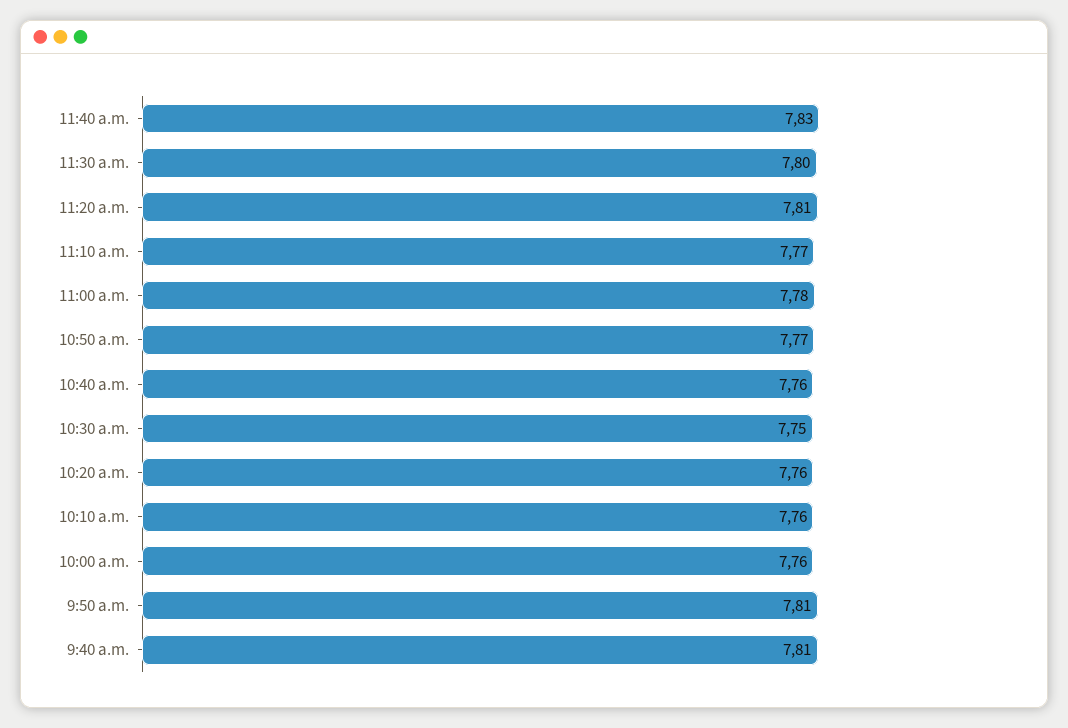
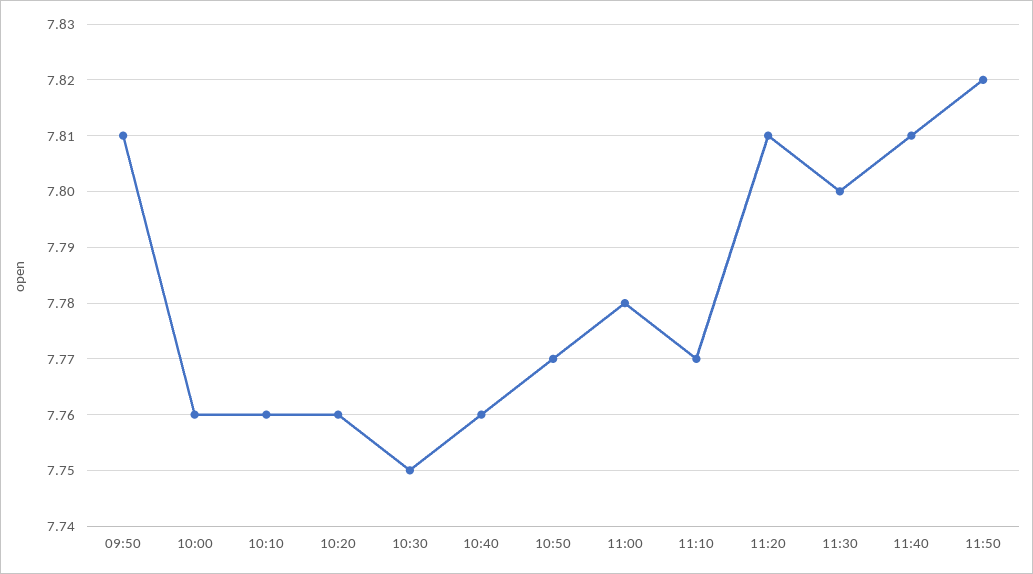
11:40 a.m.: 7.83 -> 7.81
9:40 a.m.: 7.81 -> none
11:50: none -> 7.82

